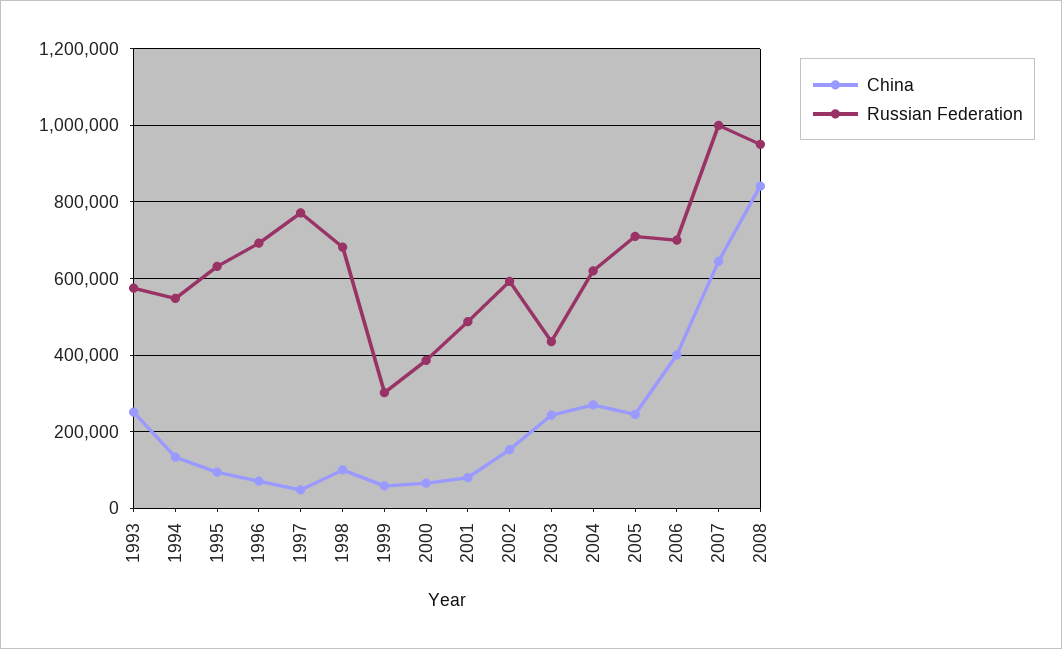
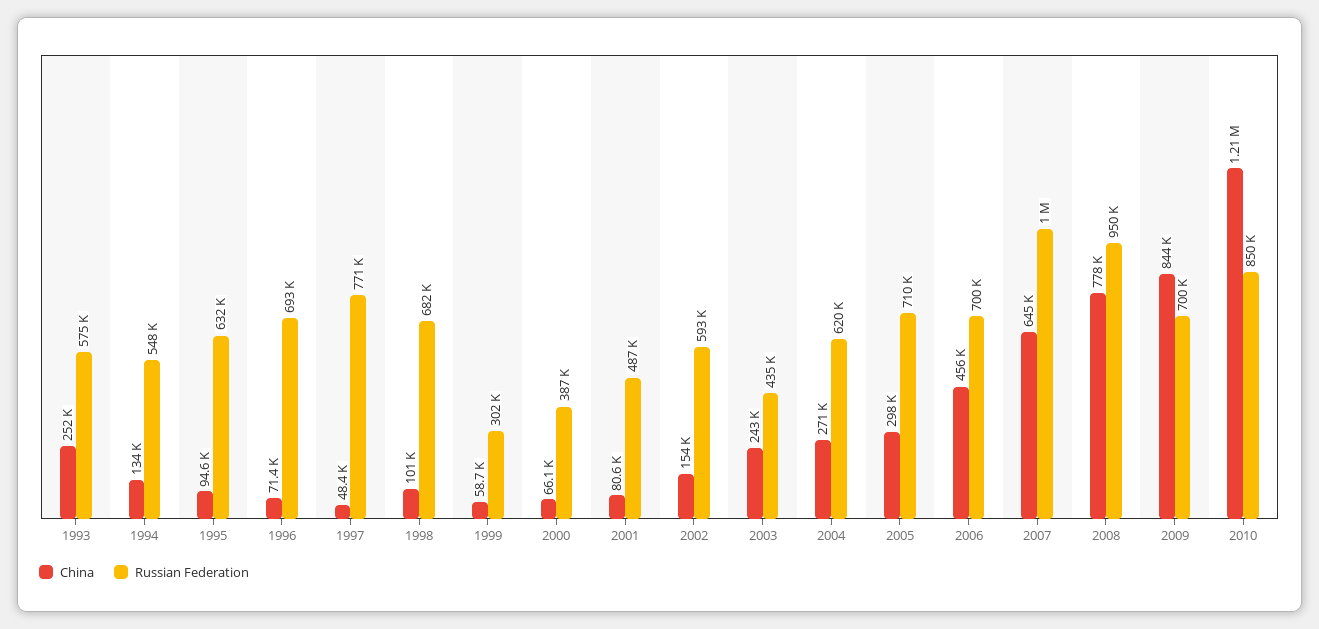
China, 2005: 240000 -> 298000
China, 2006: 400000 -> 456000
China, 2008: 840000 -> 778000
China, 2009: none -> 844000
Russian Federation, 2009: none -> 700000
China, 2010: none -> 1210000
Russian Federation, 2010: none -> 850000

